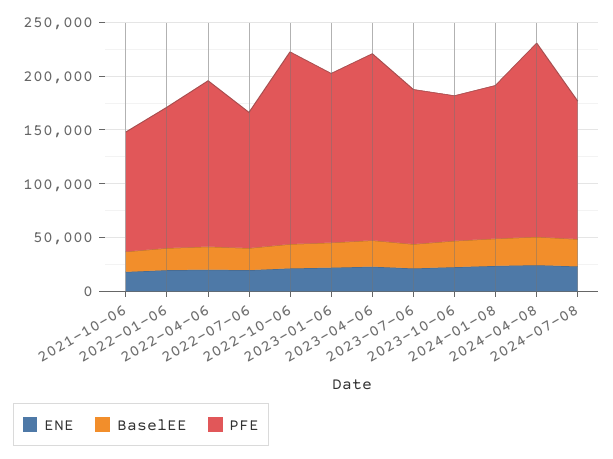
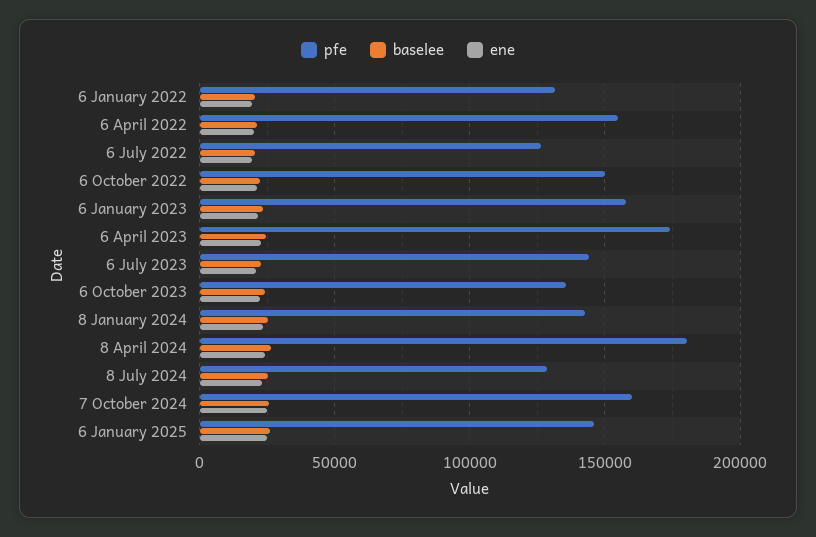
ENE, 2021-10-06: 20000 -> none
BaselEE, 2021-10-06: 20000 -> none
PFE, 2021-10-06: 110000 -> none
PFE, 2022-10-06: 180000 -> 150000
PFE, 7 October 2024: none -> 160000
BaselEE, 7 October 2024: none -> 25000
ENE, 7 October 2024: none -> 25000
PFE, 6 January 2025: none -> 145000
BaselEE, 6 January 2025: none -> 25000
ENE, 6 January 2025: none -> 25000

